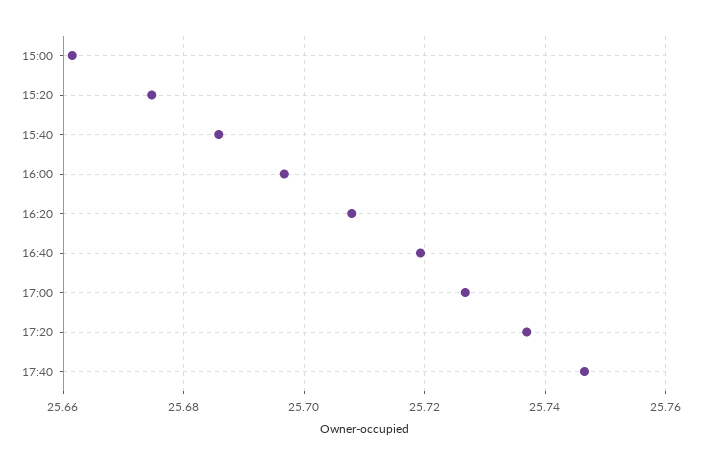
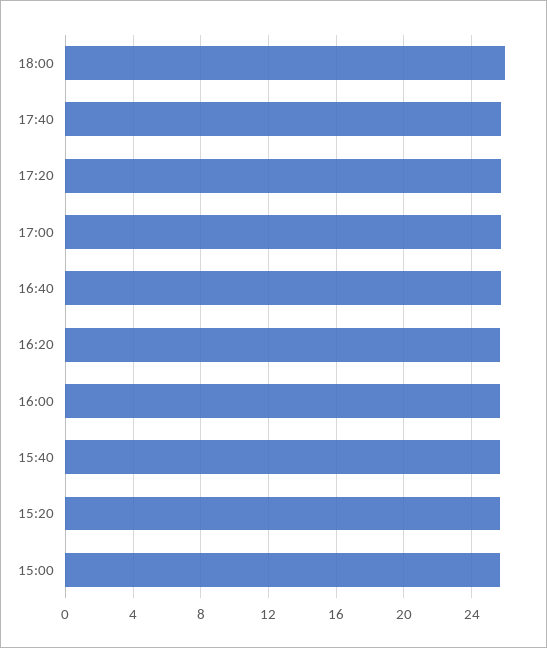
18:00: none -> 26

